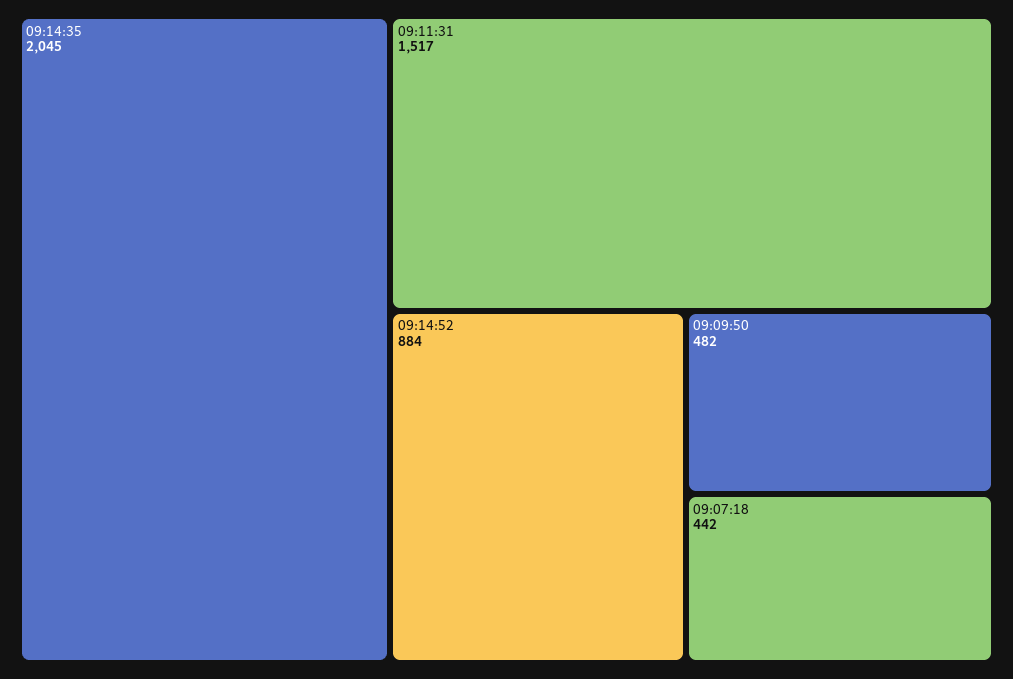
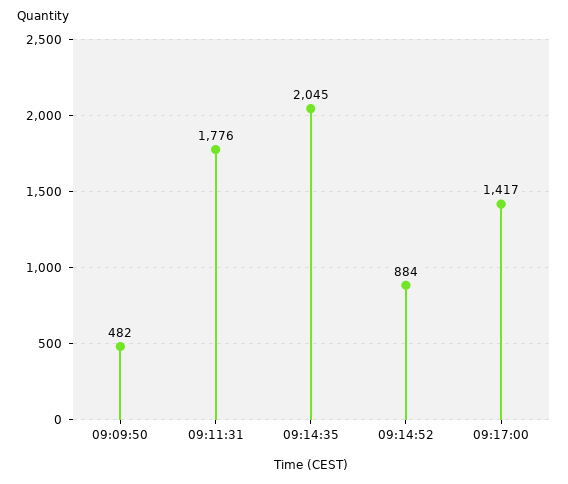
09:11:31: 1517 -> 1776
09:07:18: 442 -> none
09:17:00: none -> 1417

